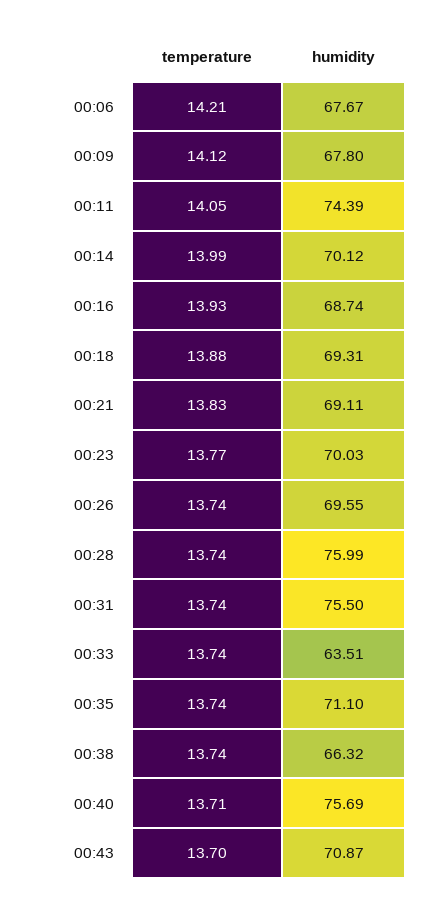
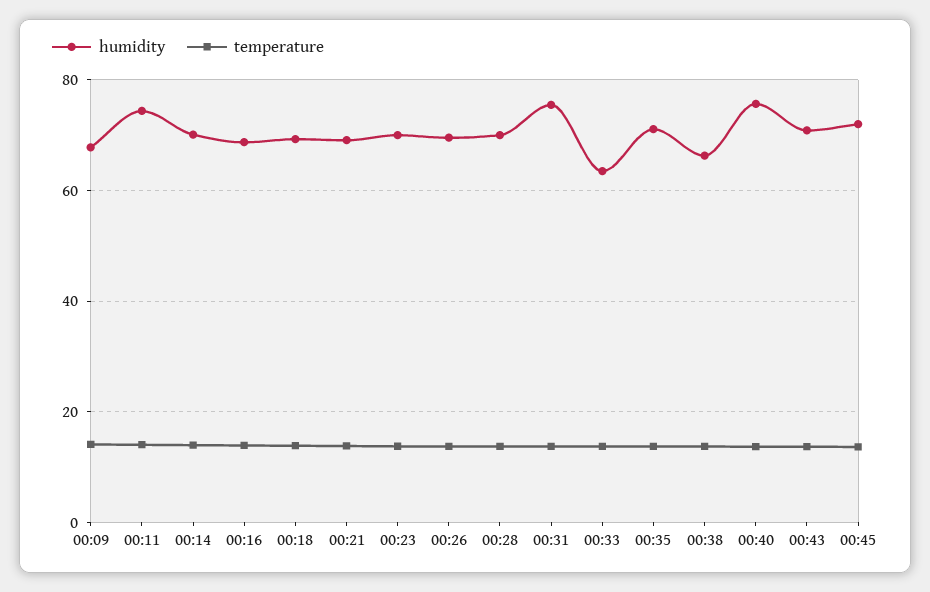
temperature, 00:06: 14.21 -> none
humidity, 00:06: 67.67 -> none
humidity, 00:28: 75.99 -> 70
humidity, 00:45: none -> 72
temperature, 00:45: none -> 14

